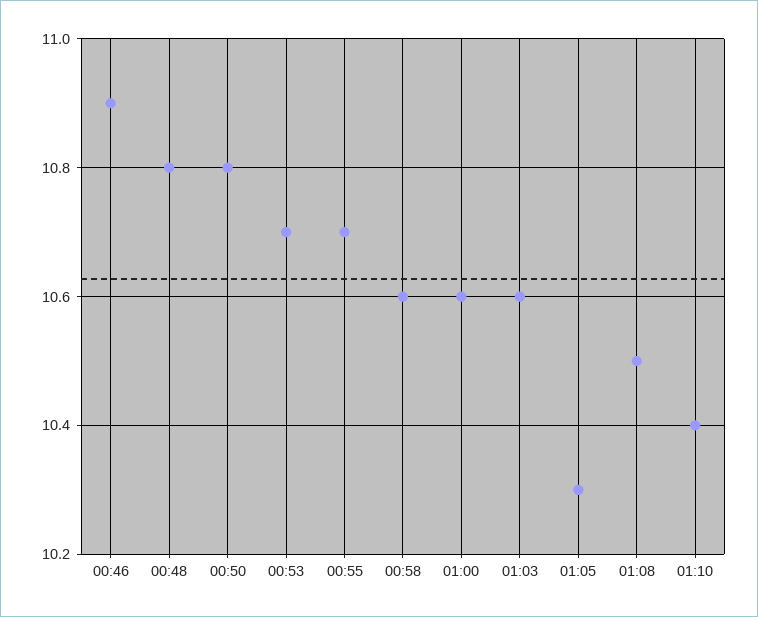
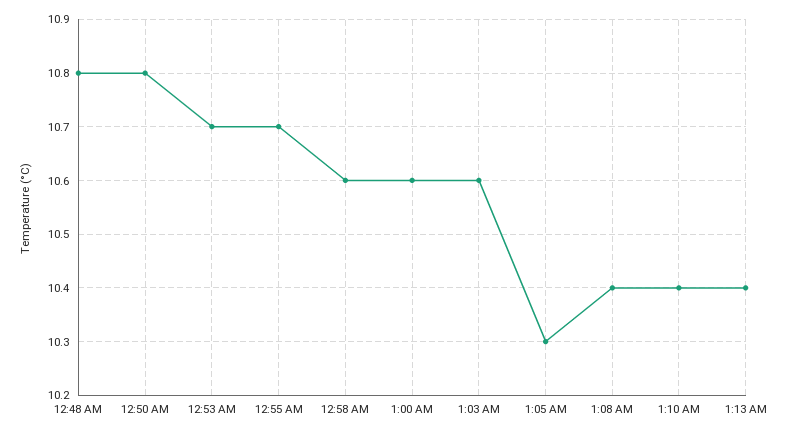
00:46: 10.9 -> none
01:08: 10.5 -> 10.4
1:13 AM: none -> 10.4

